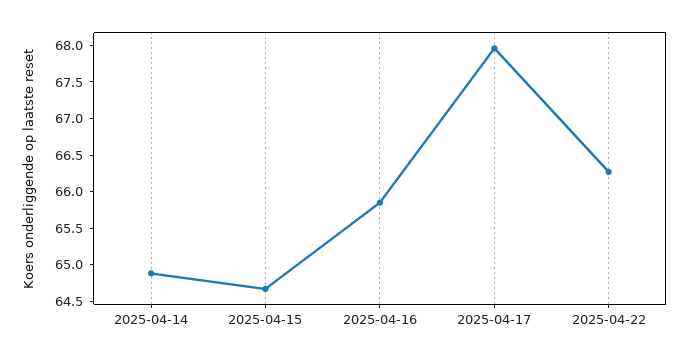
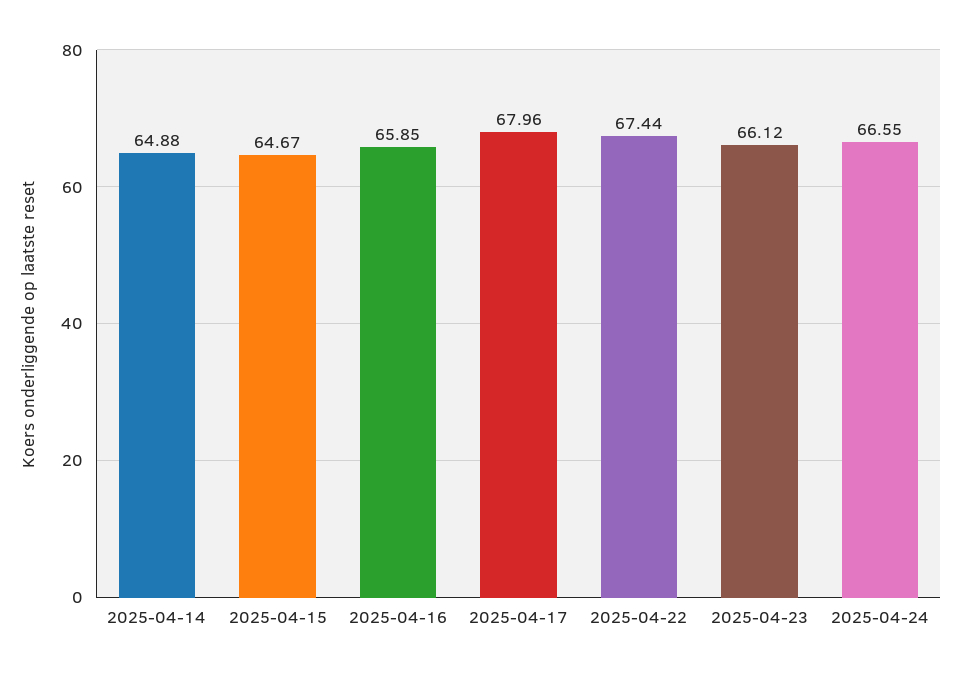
2025-04-22: 66.25 -> 67.44
2025-04-23: none -> 66.12
2025-04-24: none -> 66.55

